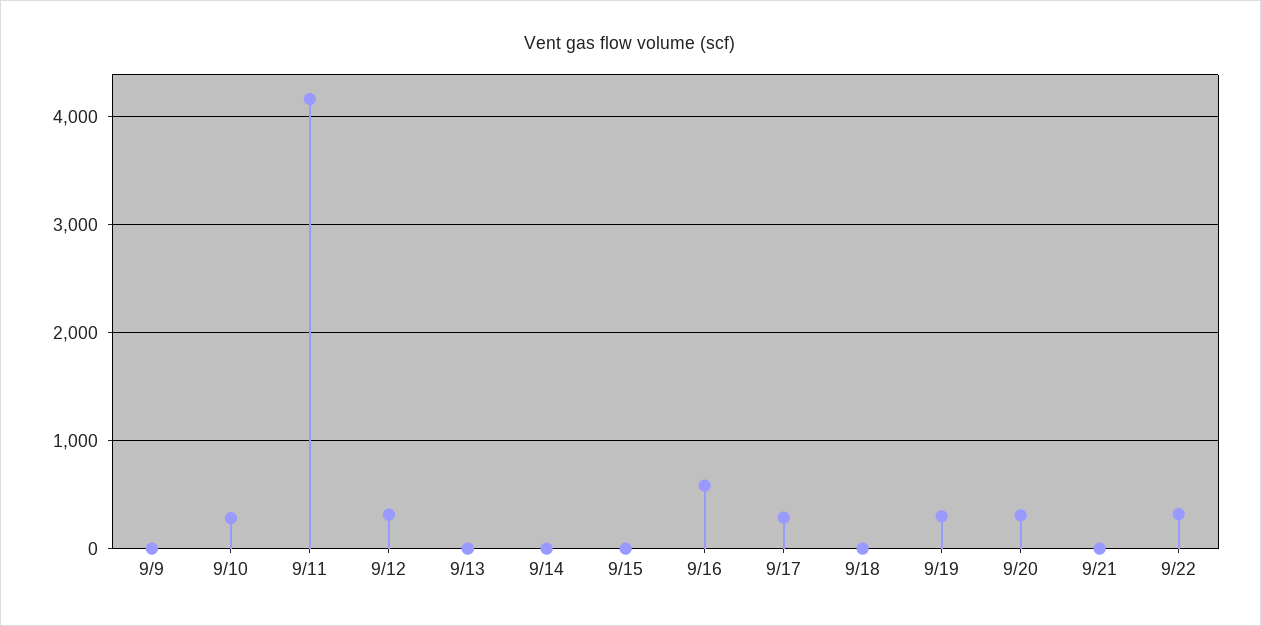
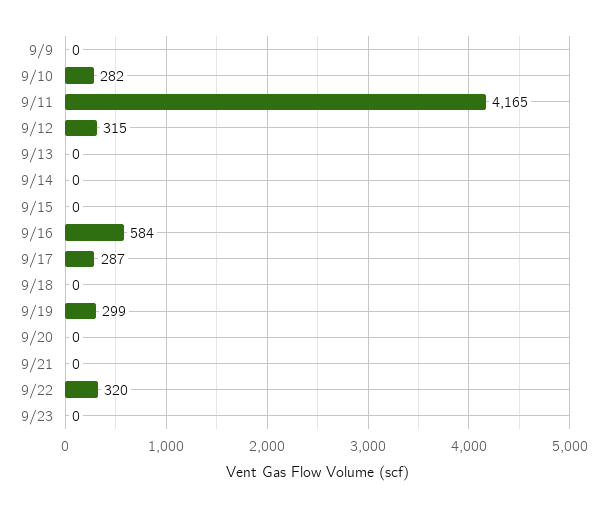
9/20: 300 -> 0
9/23: none -> 0

